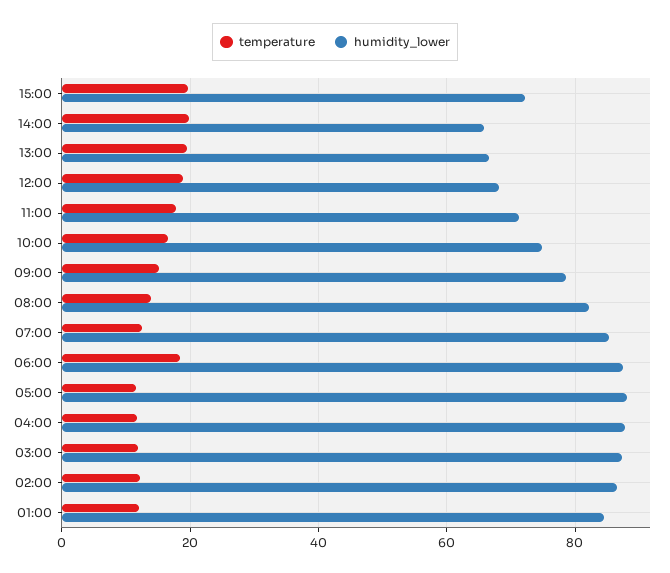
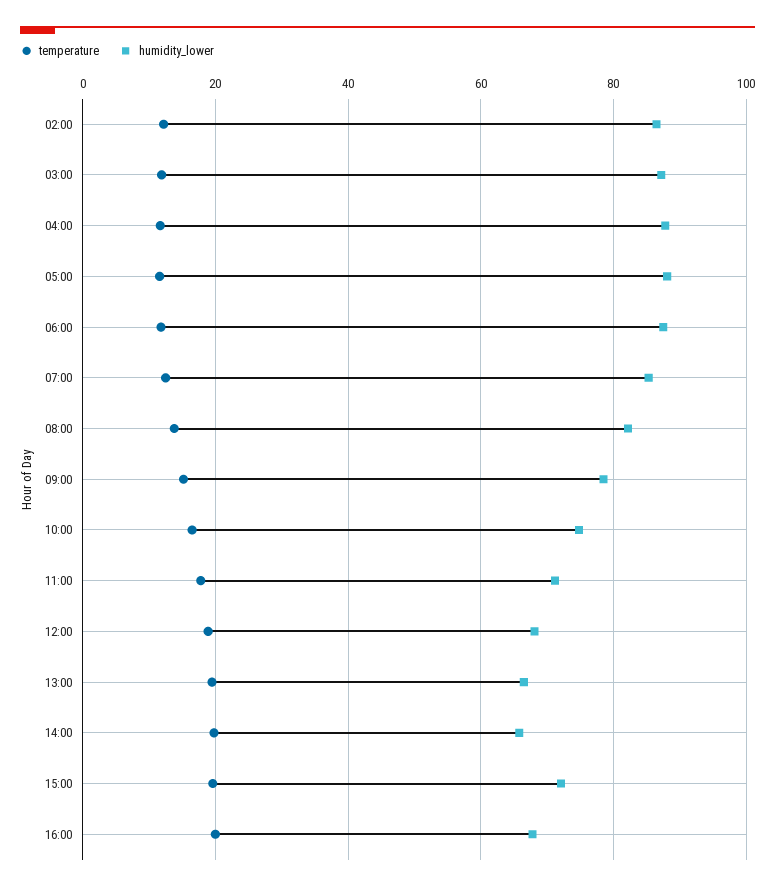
temperature, 06:00: 18 -> 12
temperature, 01:00: 12 -> none
humidity_lower, 01:00: 84 -> none
temperature, 16:00: none -> 20
humidity_lower, 16:00: none -> 68

